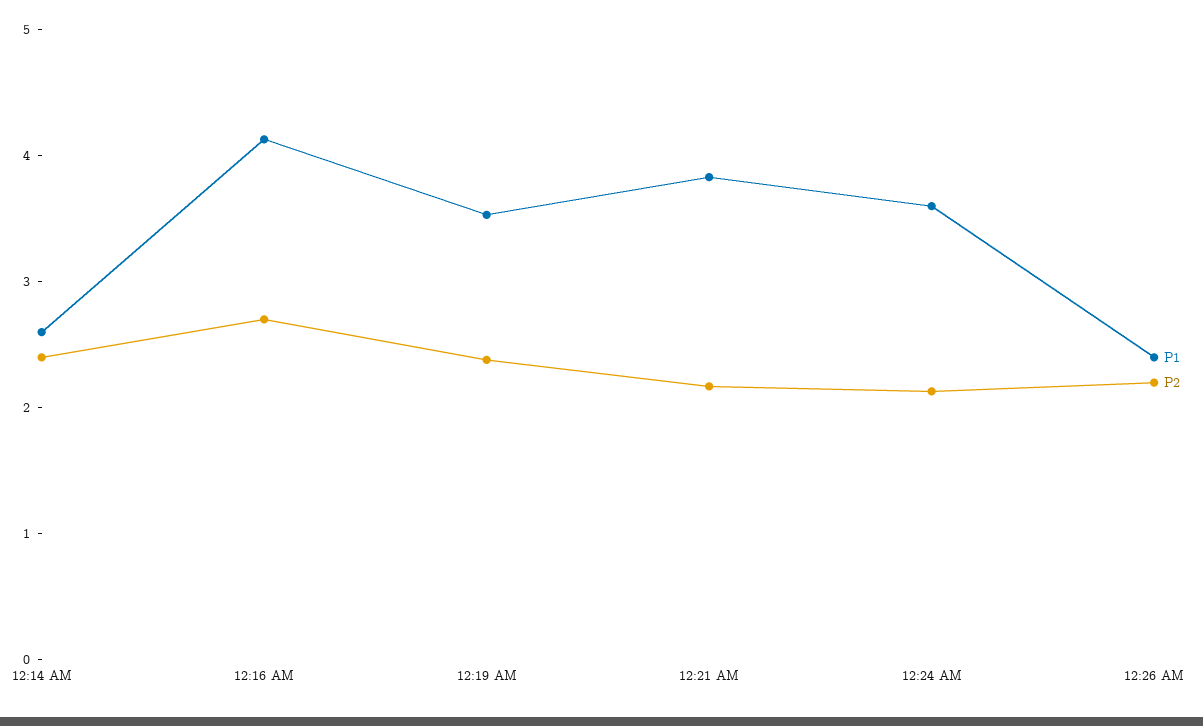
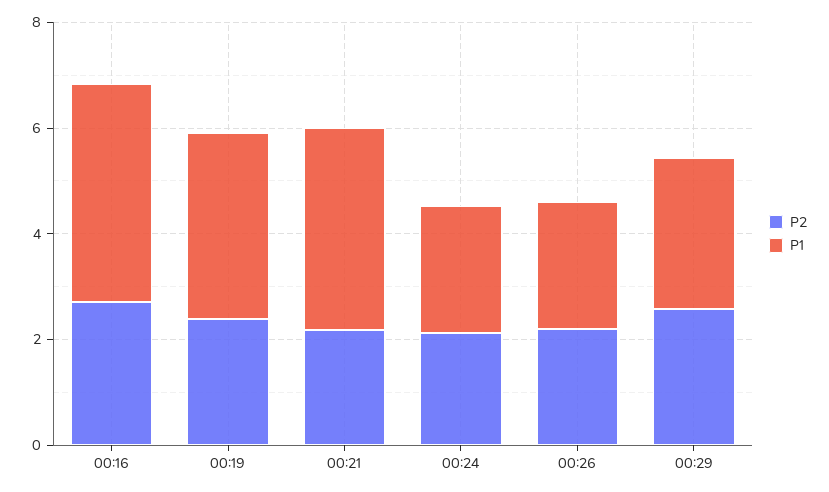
P1, 12:14 AM: 2.6 -> none
P2, 12:14 AM: 2.4 -> none
P1, 12:24 AM: 3.6 -> 2.5
P2, 00:29: none -> 2.5
P1, 00:29: none -> 3

